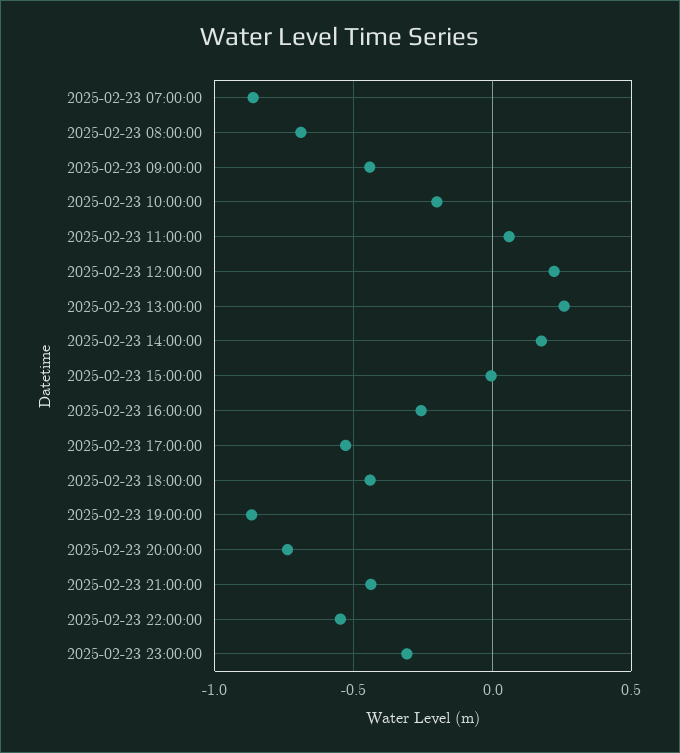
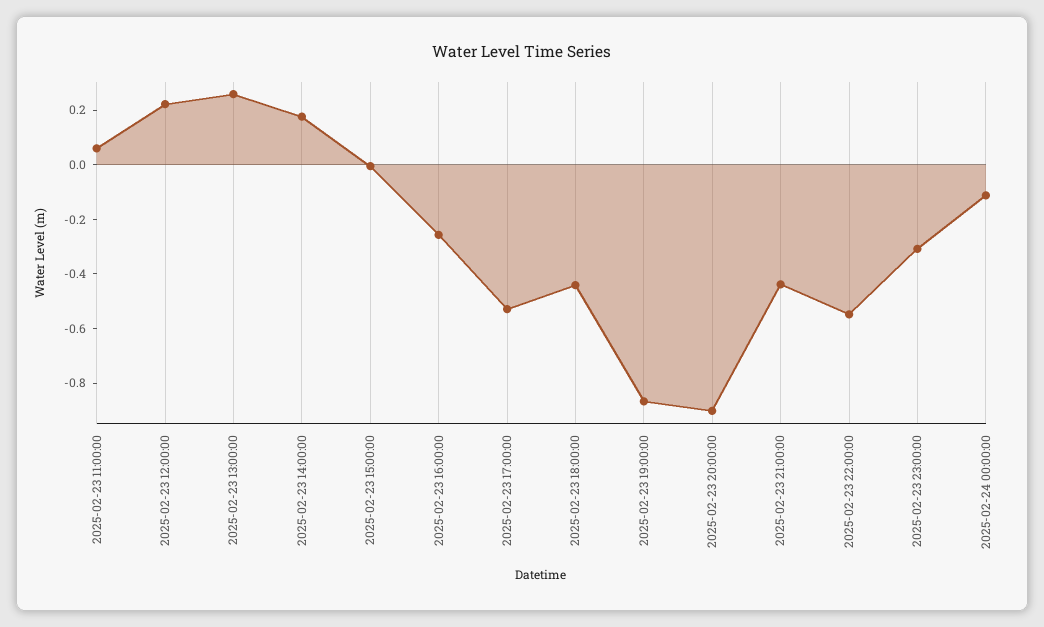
2025-02-23 07:00:00: -0.85 -> none
2025-02-23 08:00:00: -0.7 -> none
2025-02-23 09:00:00: -0.45 -> none
2025-02-23 10:00:00: -0.2 -> none
2025-02-23 20:00:00: -0.75 -> -0.9
2025-02-24 00:00:00: none -> -0.1

